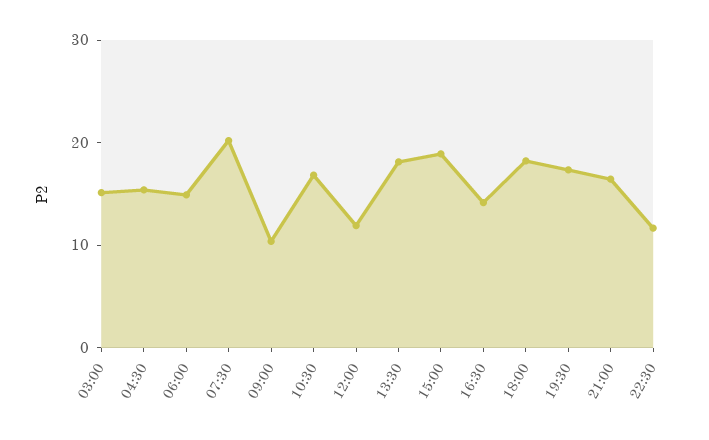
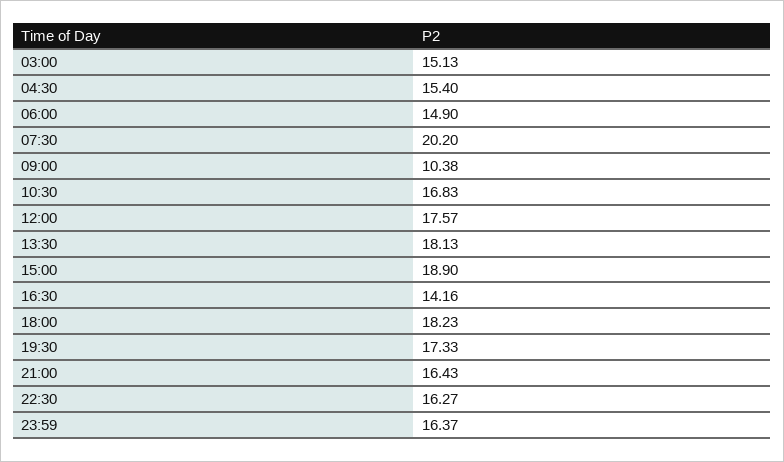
12:00: 12 -> 17.57
22:30: 12 -> 16.27
23:59: none -> 16.37

